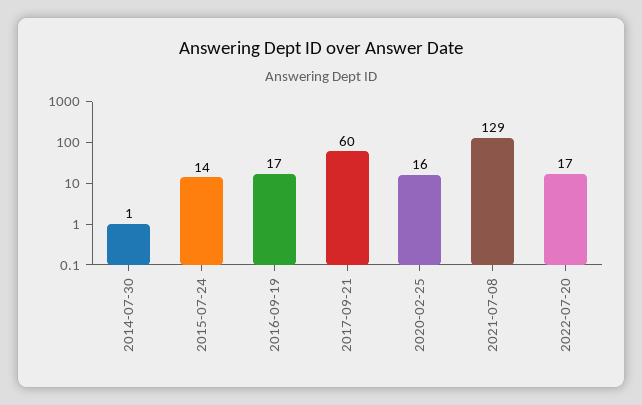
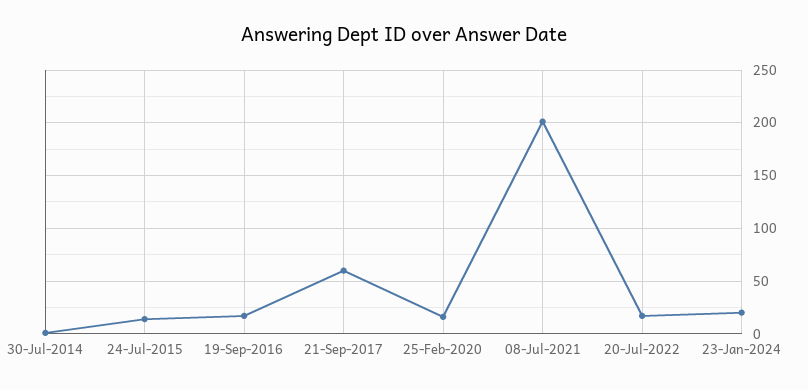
2021-07-08: 129 -> 200
23-Jan-2024: none -> 20

